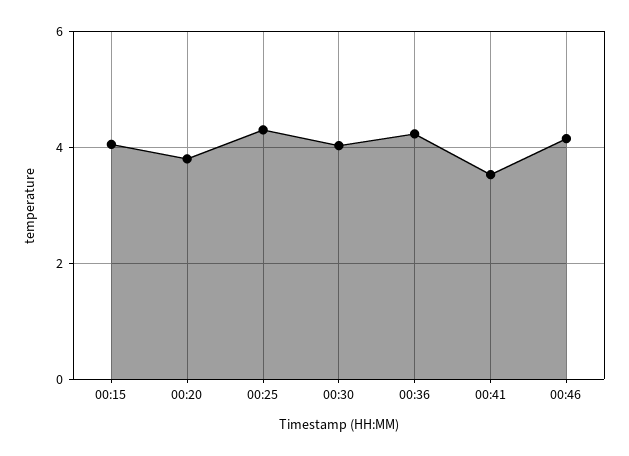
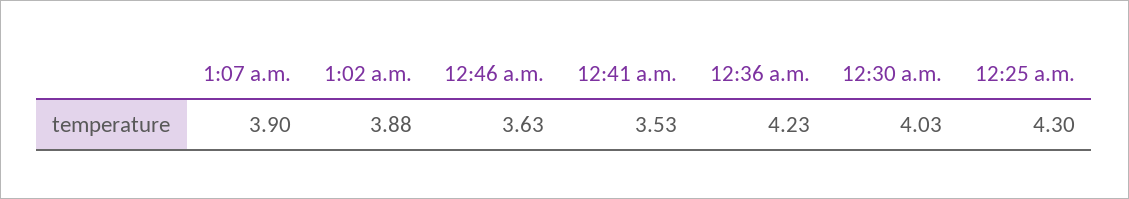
00:15: 4 -> none
00:20: 3.8 -> none
00:46: 4.2 -> 3.63
1:07 a.m.: none -> 3.9
1:02 a.m.: none -> 3.88

